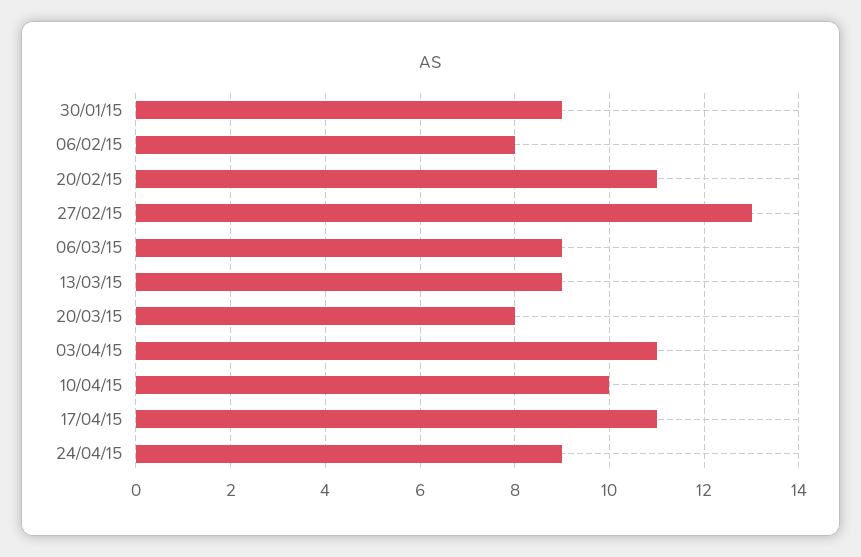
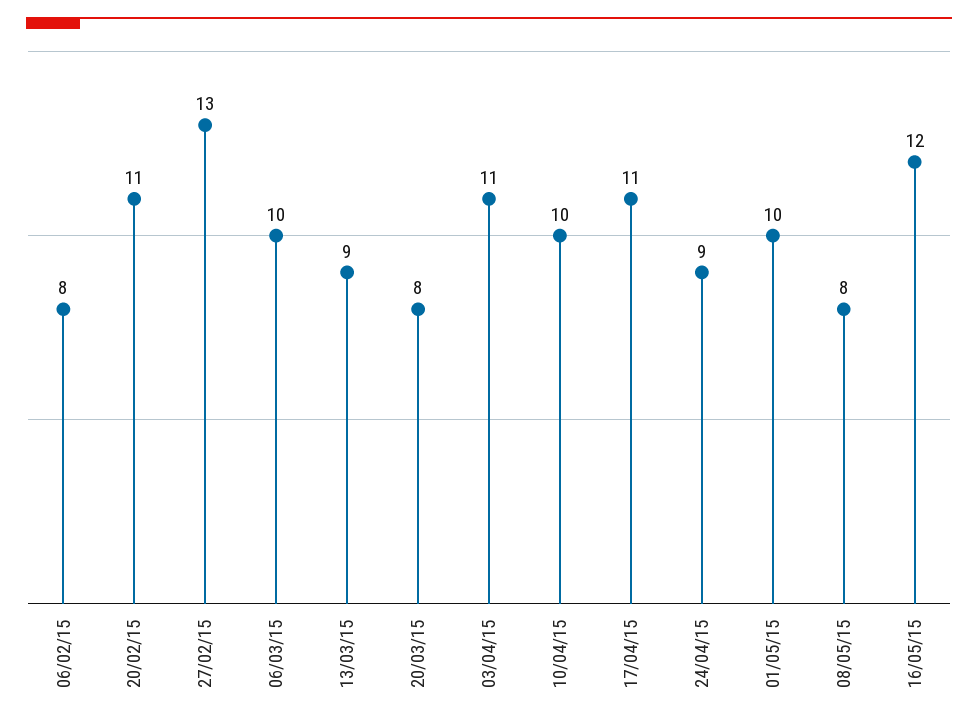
30/01/15: 9 -> none
06/03/15: 9 -> 10
01/05/15: none -> 10
08/05/15: none -> 8
16/05/15: none -> 12

